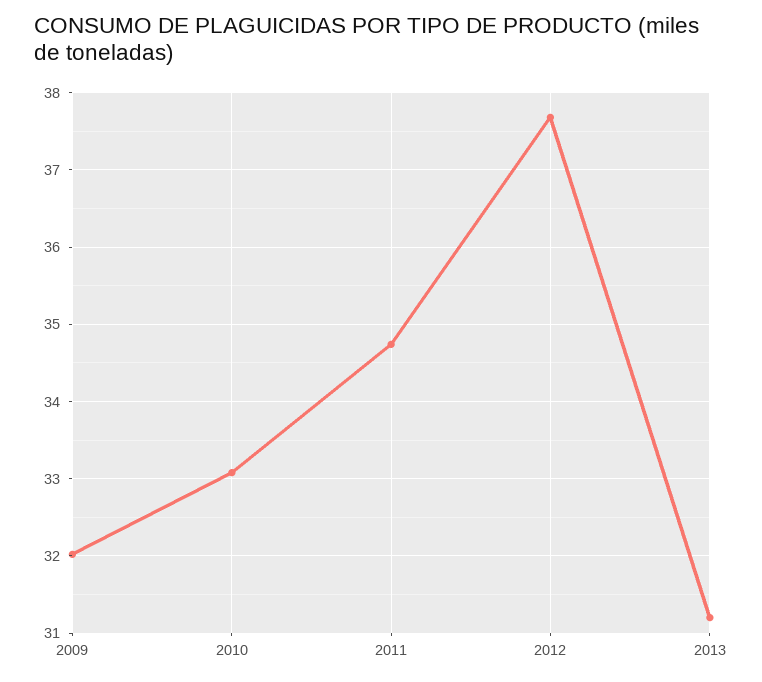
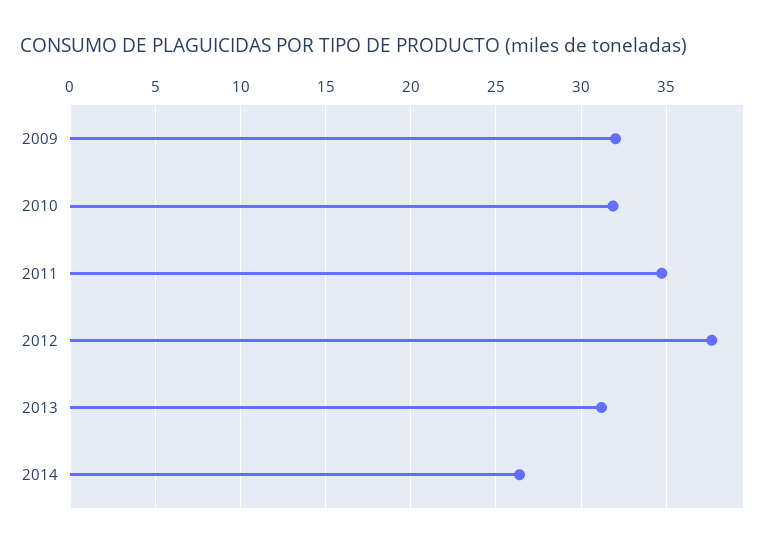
2010: 33.1 -> 32
2014: none -> 26.5

